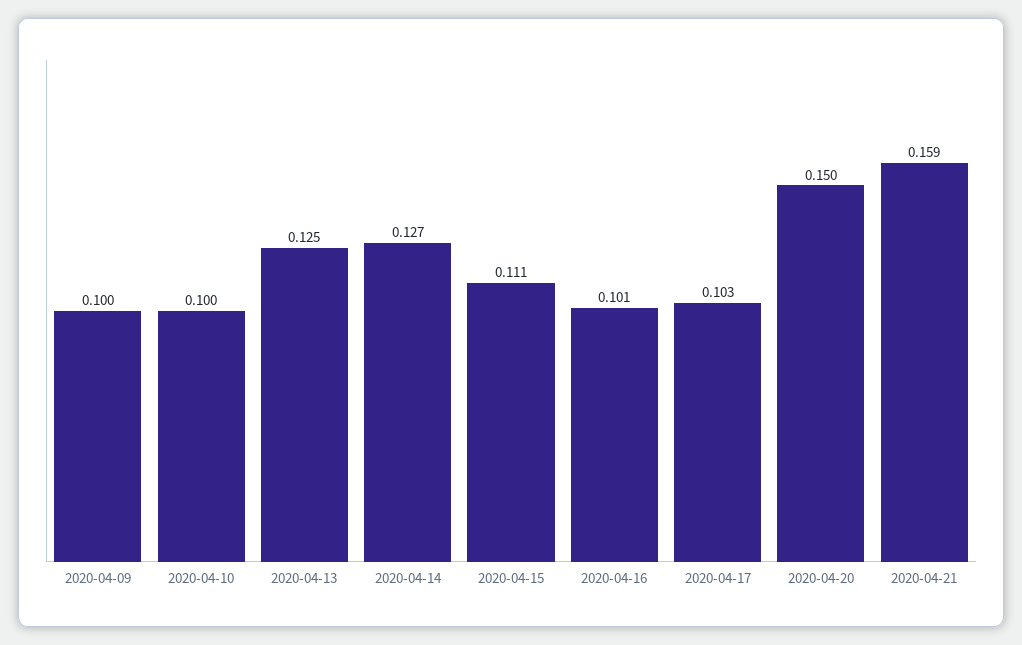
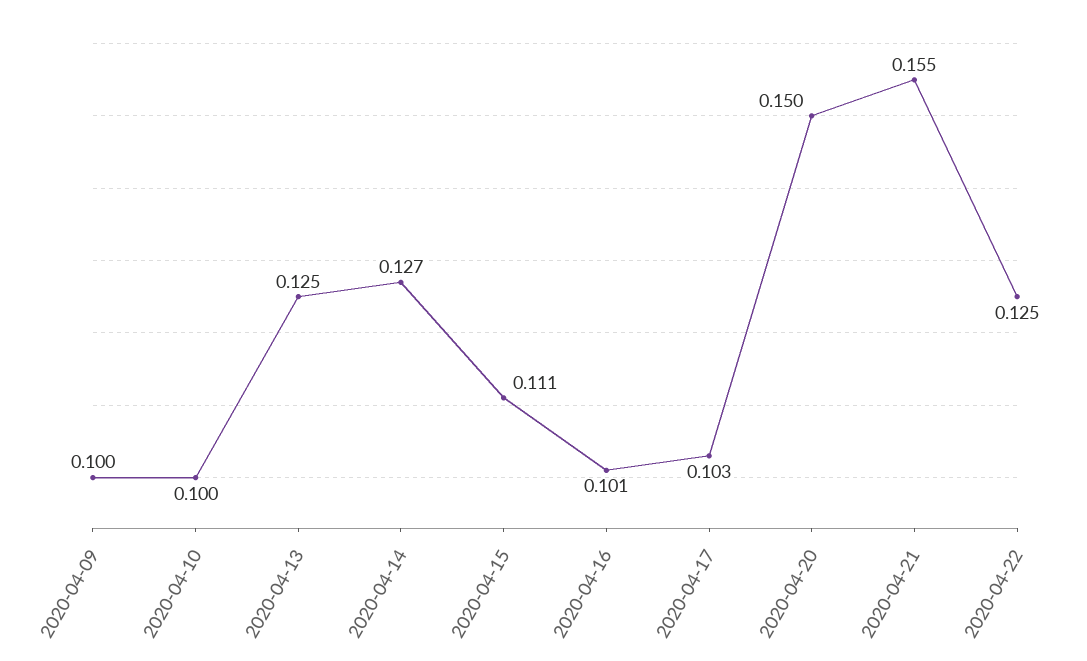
2020-04-21: 0.159 -> 0.155
2020-04-22: none -> 0.125

